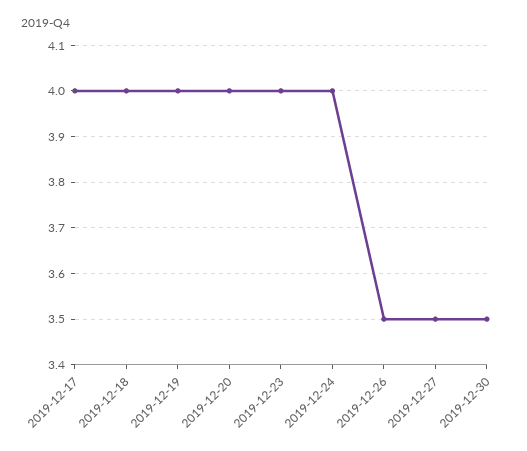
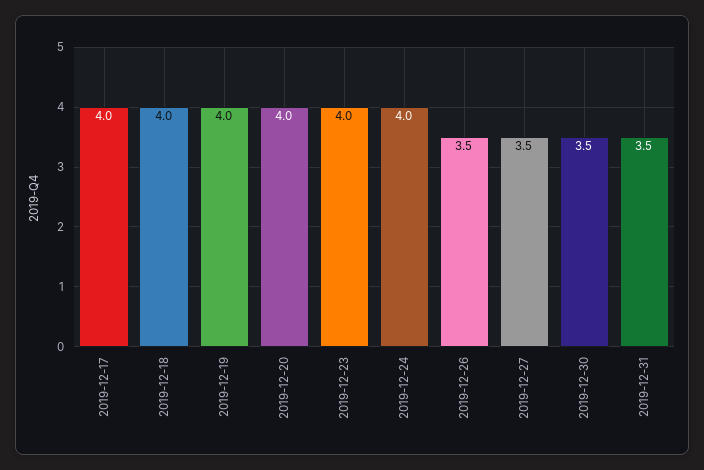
2019-12-31: none -> 3.5

